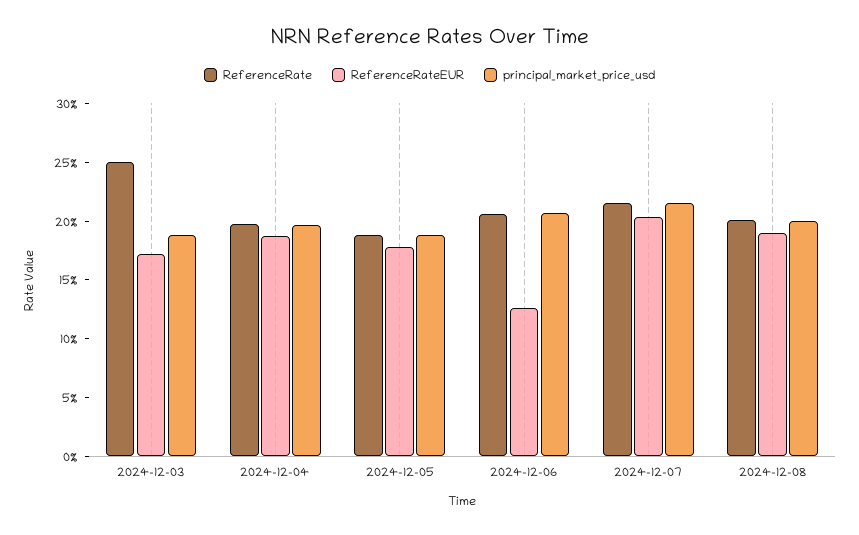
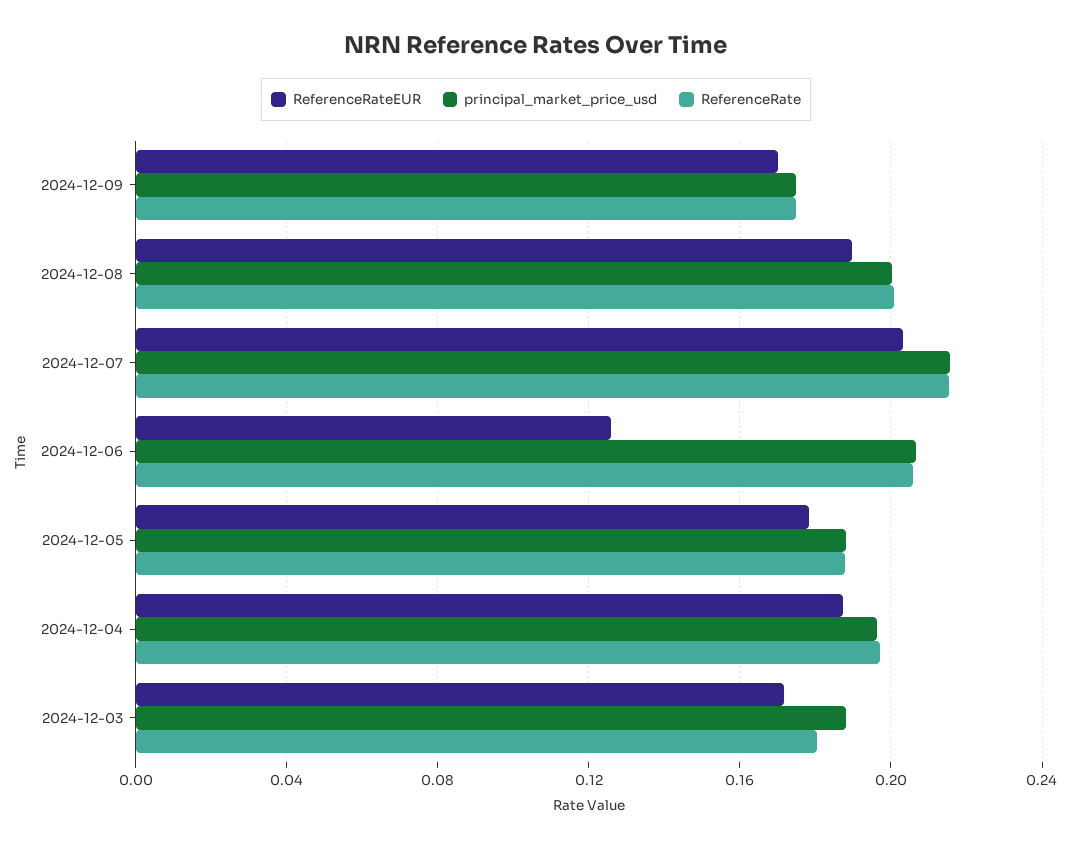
ReferenceRate, 2024-12-03: 0.25 -> 0.18
ReferenceRateEUR, 2024-12-09: none -> 0.17
principal_market_price_usd, 2024-12-09: none -> 0.175
ReferenceRate, 2024-12-09: none -> 0.175

